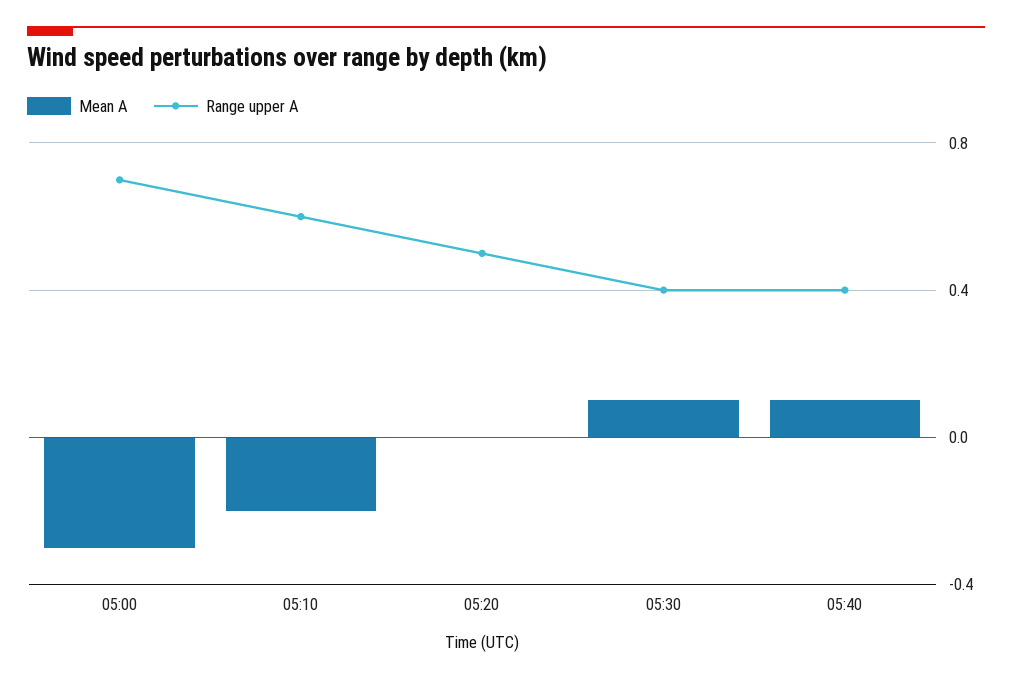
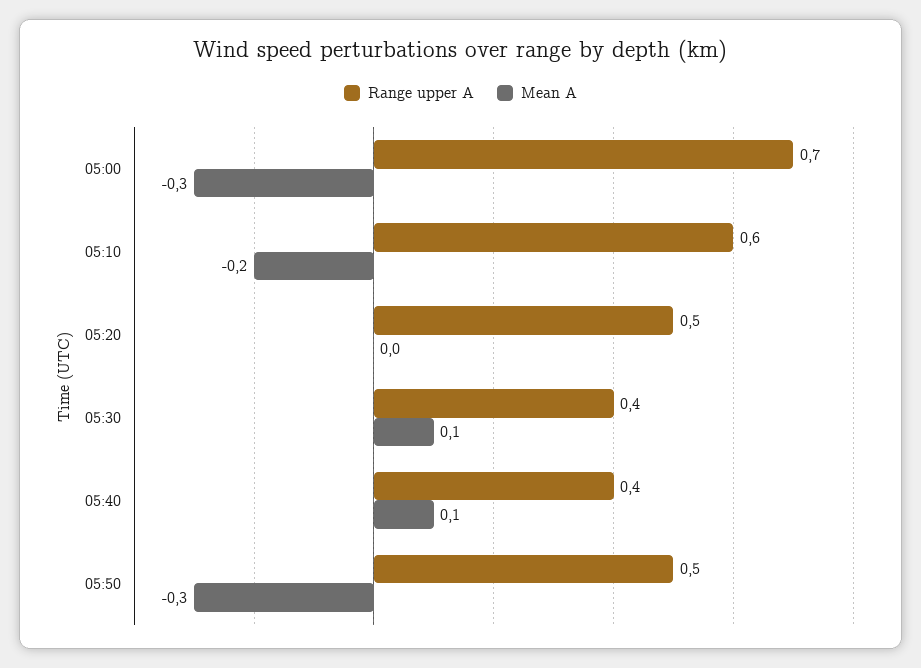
Range upper A, 05:50: none -> 0.5
Mean A, 05:50: none -> -0.3

